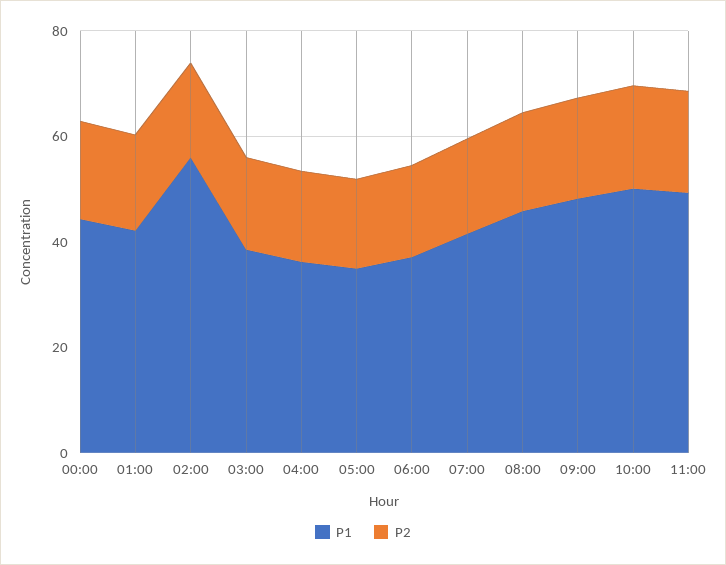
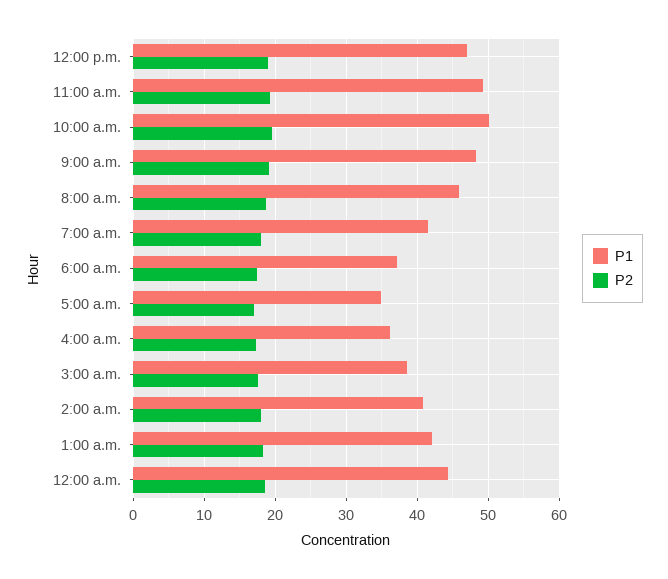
P1, 02:00: 55 -> 41
P1, 12:00 p.m.: none -> 47
P2, 12:00 p.m.: none -> 19

